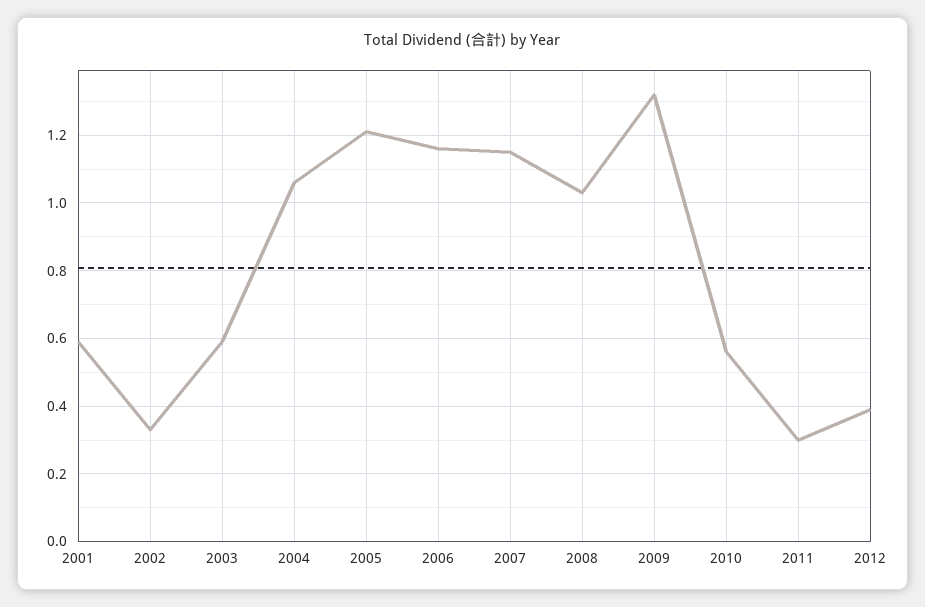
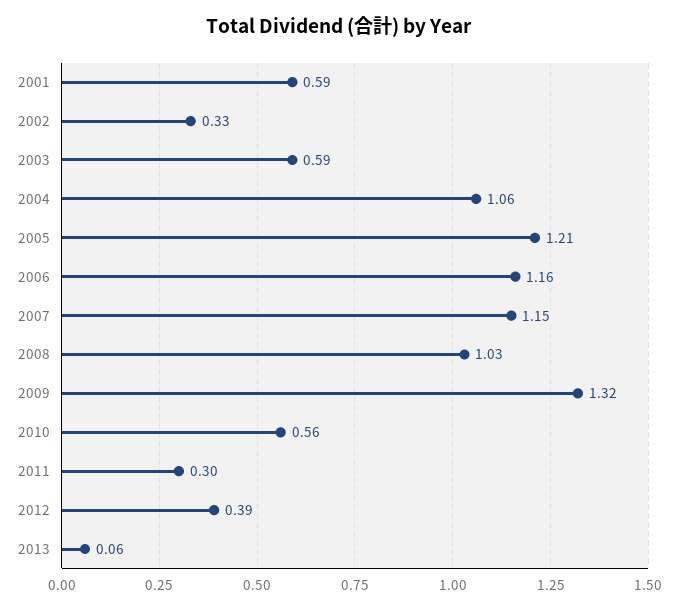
2013: none -> 0.06

